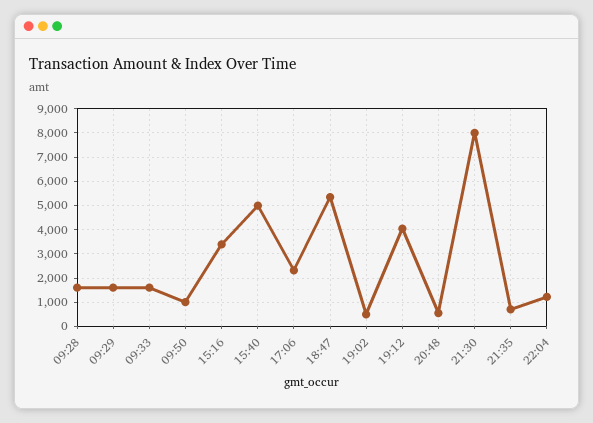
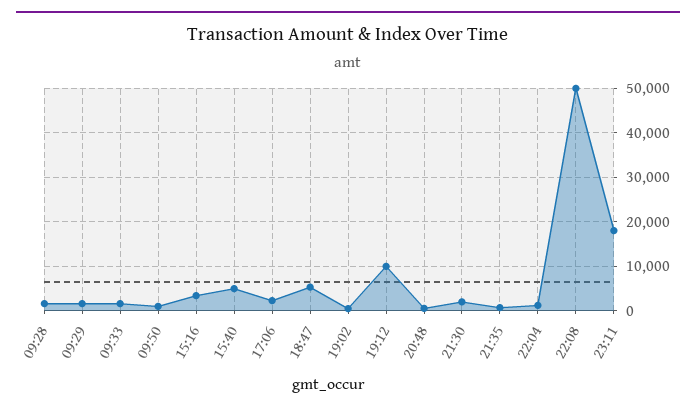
19:12: 4000 -> 10000
21:30: 8000 -> 2000
22:08: none -> 50000
23:11: none -> 18000

